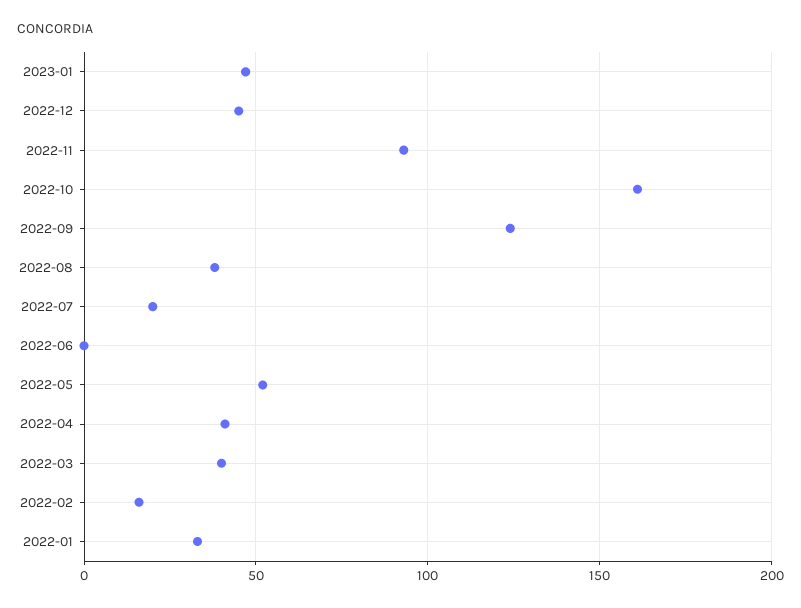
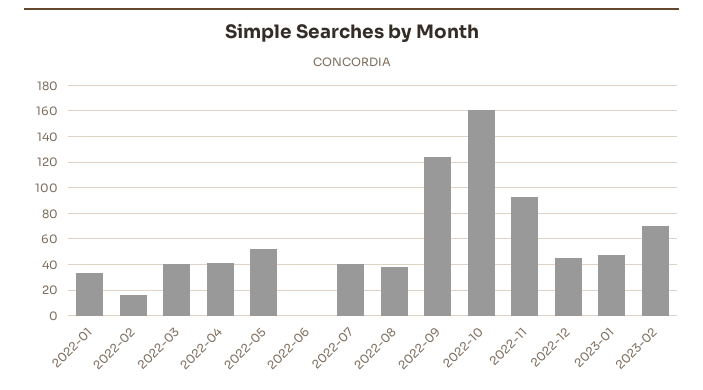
2022-07: 20 -> 40
2023-02: none -> 70

